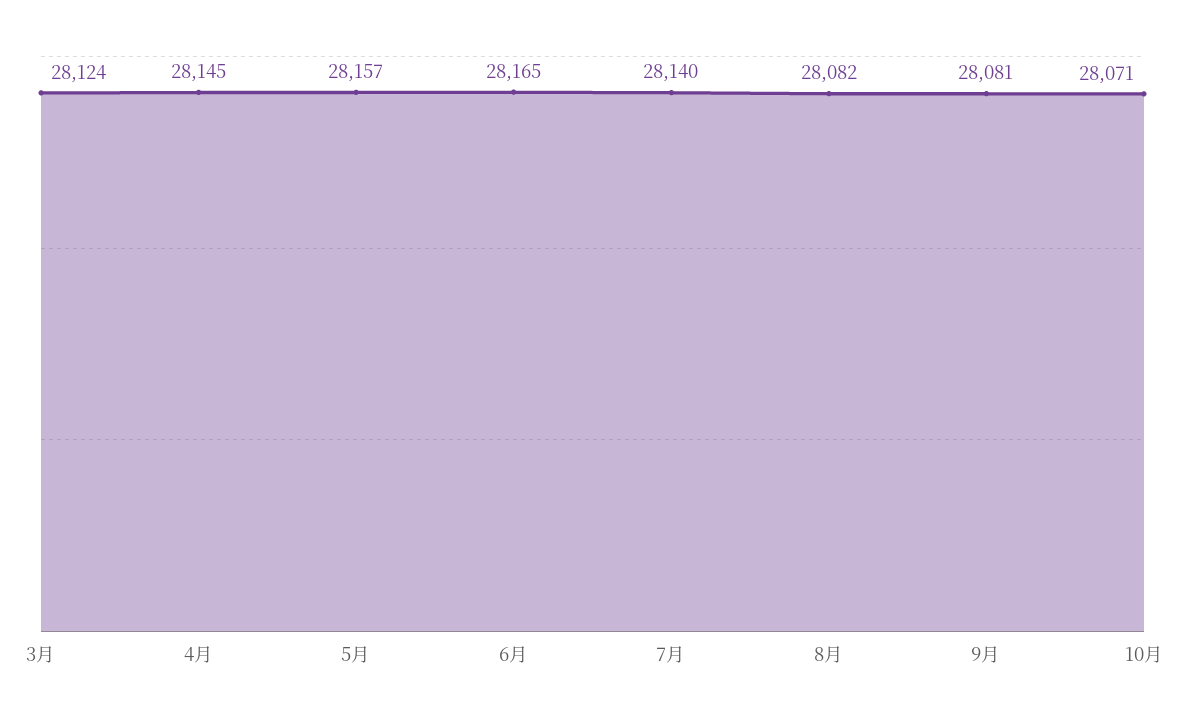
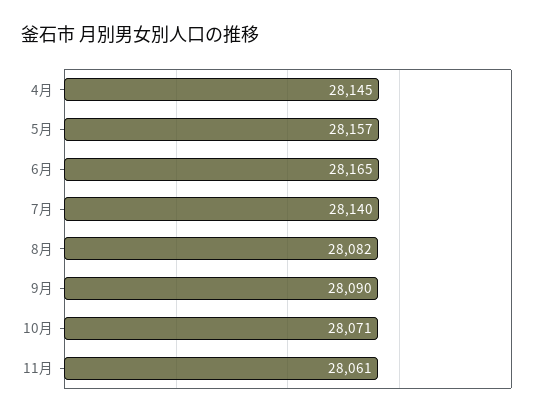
3月: 28124 -> none
9月: 28081 -> 28090
11月: none -> 28061

